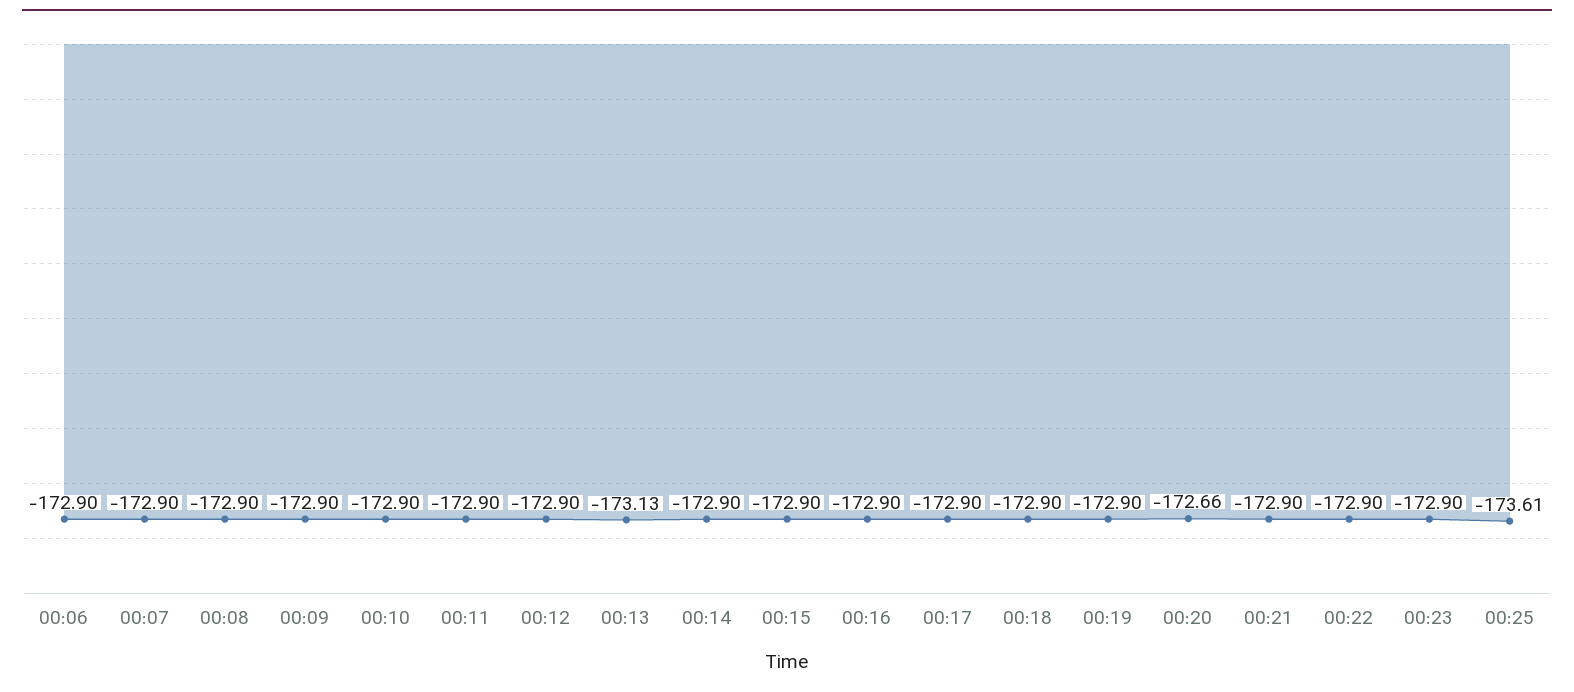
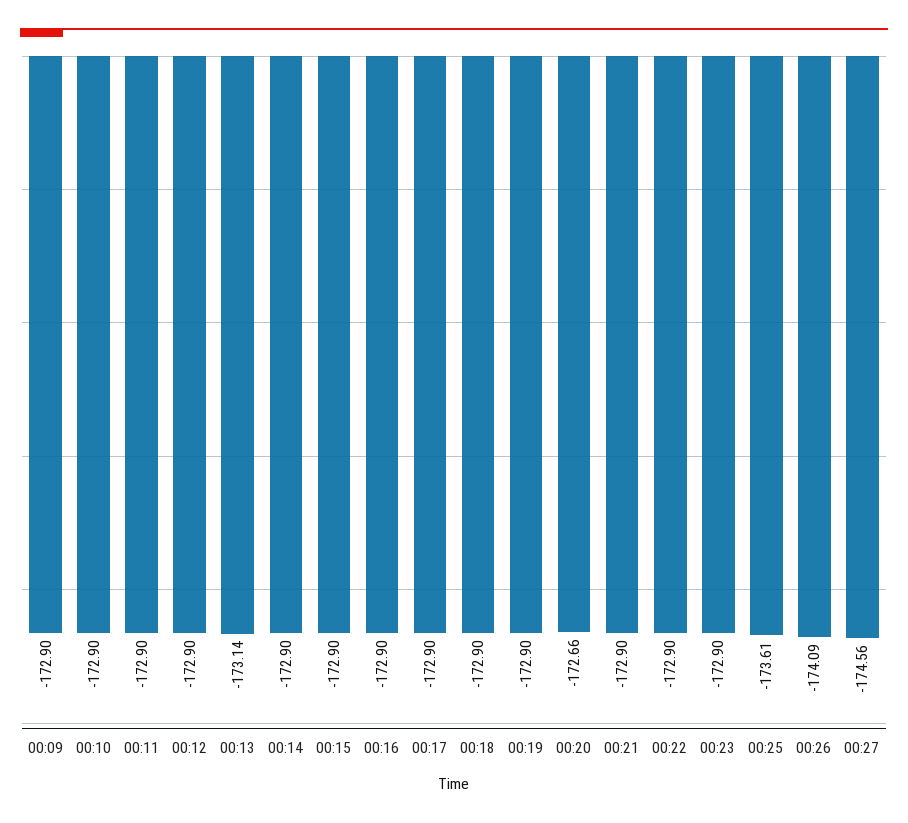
00:06: -172.9 -> none
00:07: -172.9 -> none
00:08: -172.9 -> none
00:13: -173.13 -> -173.14
00:26: none -> -174.09
00:27: none -> -174.56

